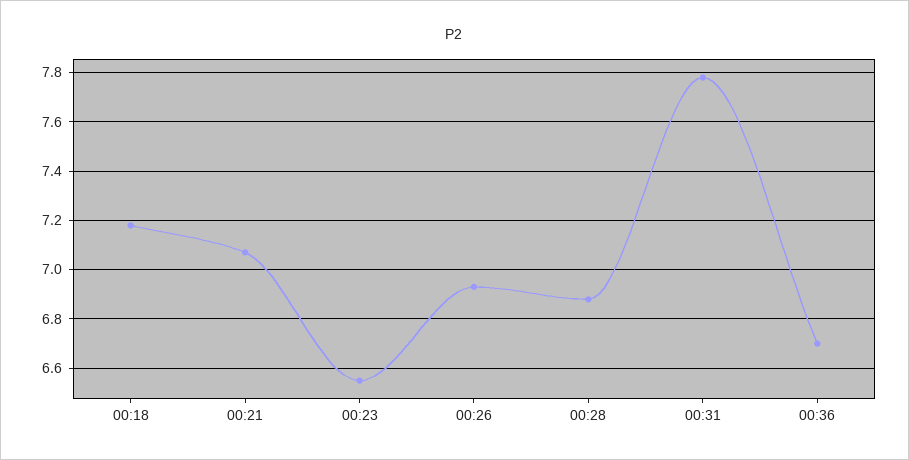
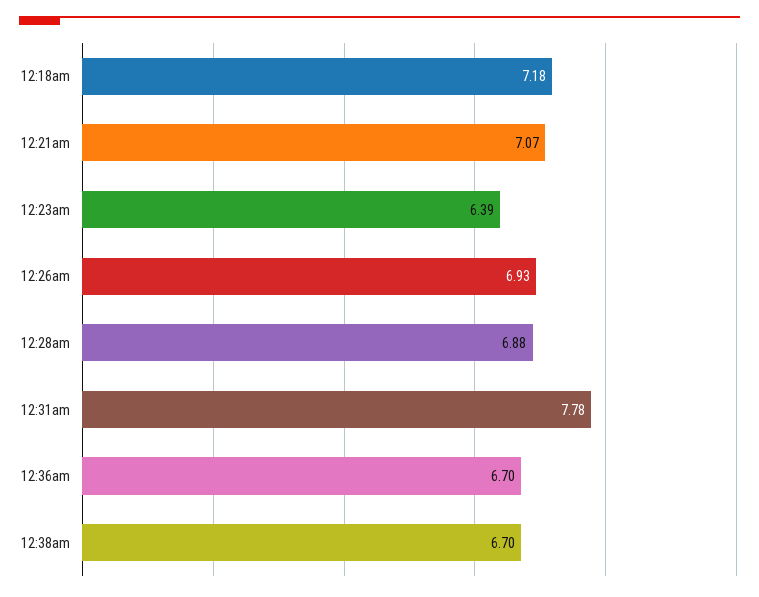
00:23: 6.55 -> 6.39
12:38am: none -> 6.7

